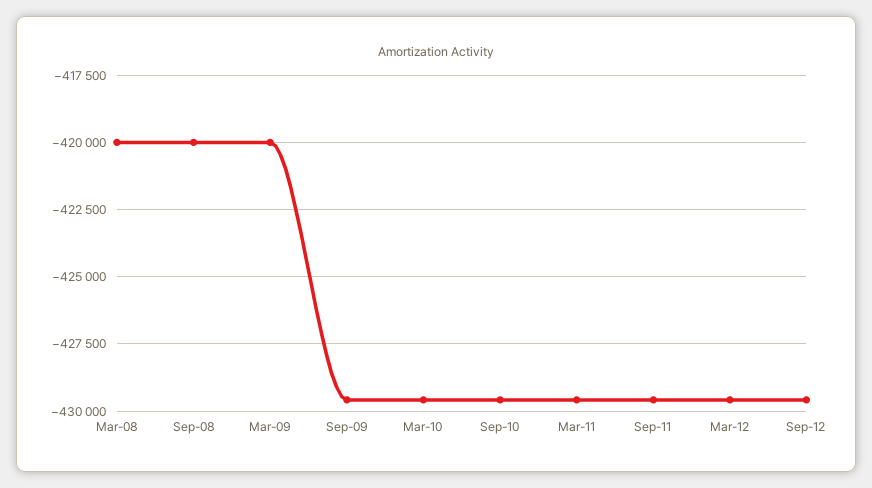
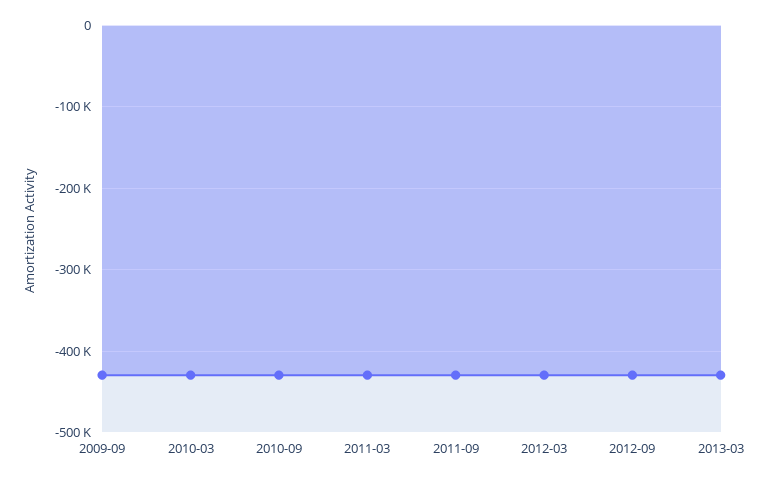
Mar-08: -420000 -> none
Sep-08: -420000 -> none
Mar-09: -420000 -> none
2013-03: none -> -430000

